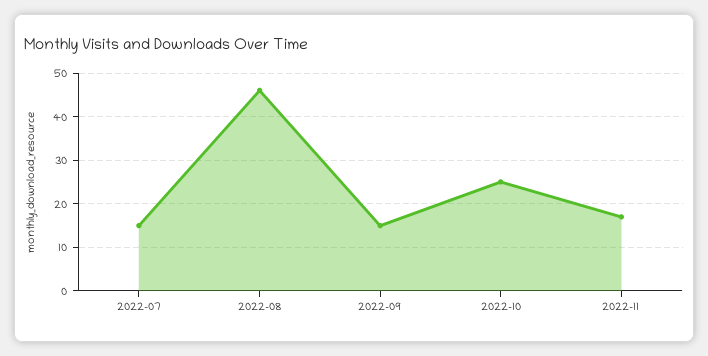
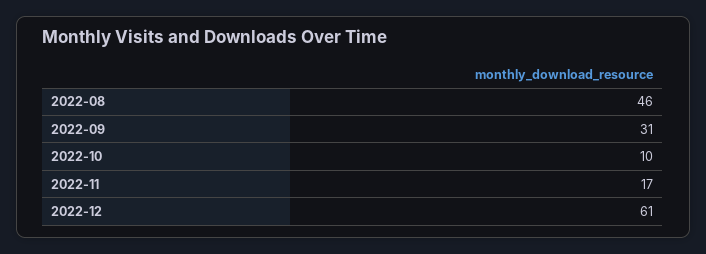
2022-07: 15 -> none
2022-09: 15 -> 31
2022-10: 25 -> 10
2022-12: none -> 61

